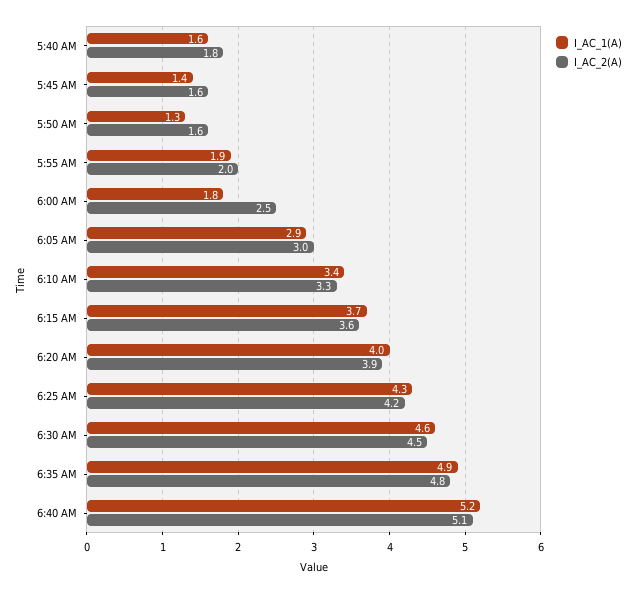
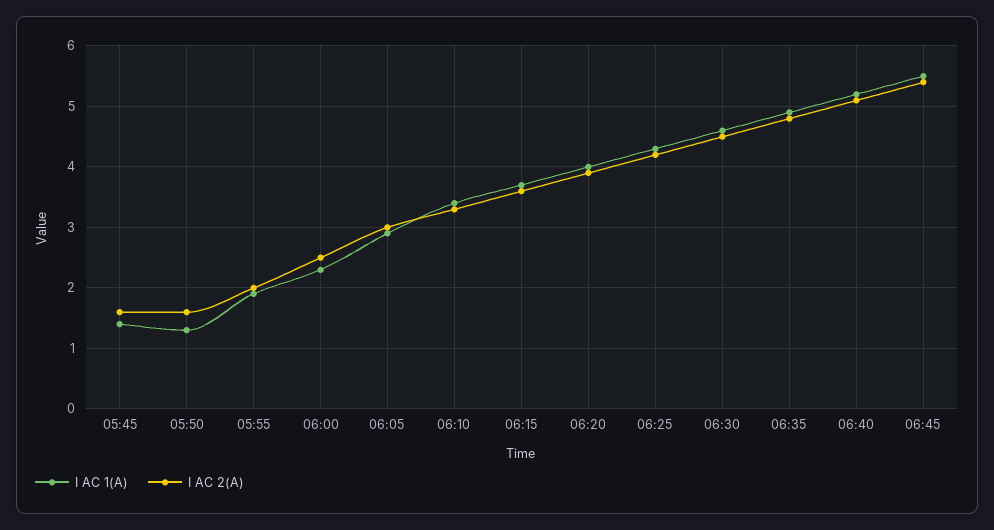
I_AC_1(A), 5:40 AM: 1.6 -> none
I_AC_2(A), 5:40 AM: 1.8 -> none
I_AC_1(A), 6:00 AM: 1.8 -> 2.3
I_AC_1(A), 06:45: none -> 5.5
I_AC_2(A), 06:45: none -> 5.4

